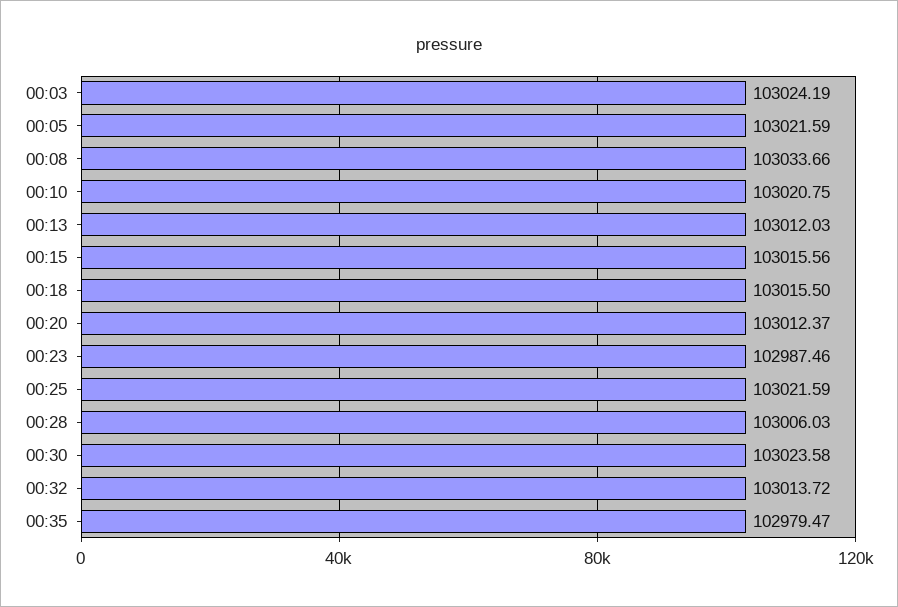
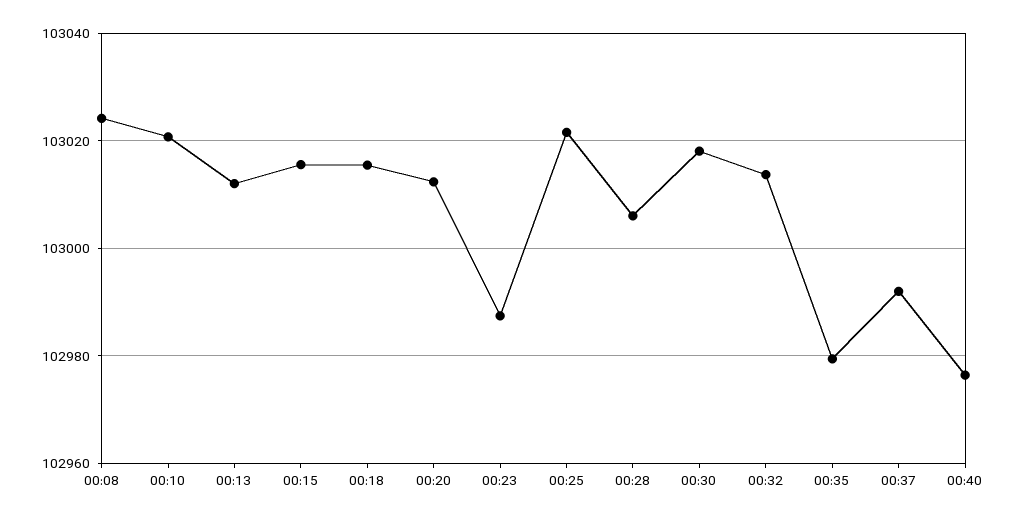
00:03: 103024.19 -> none
00:05: 103021.59 -> none
00:08: 103033.66 -> 103024
00:30: 103023.58 -> 103018
00:37: none -> 102992
00:40: none -> 102976

